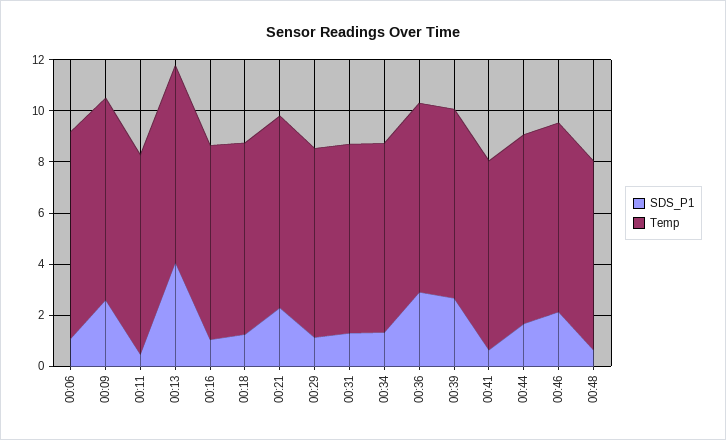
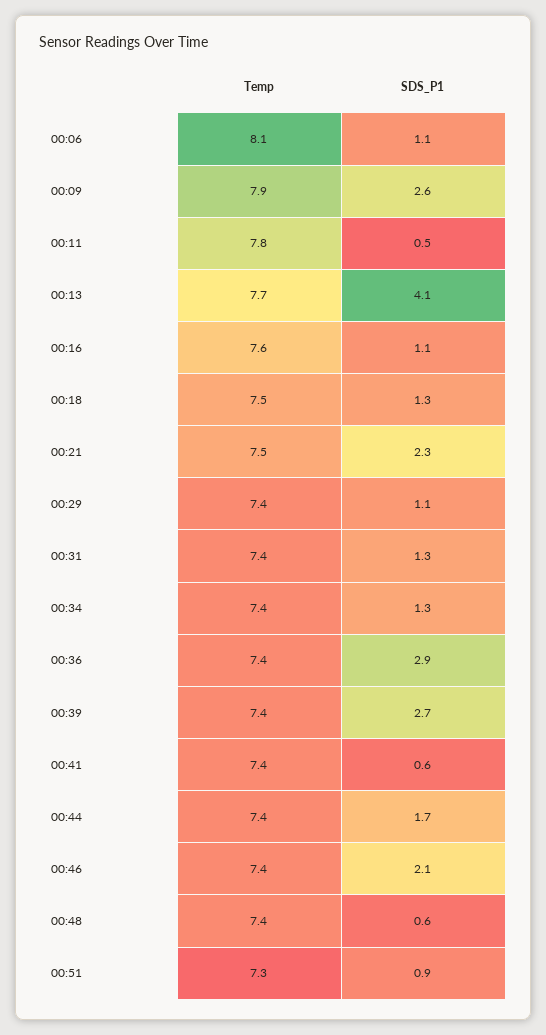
Temp, 00:51: none -> 7.3
SDS_P1, 00:51: none -> 0.9

